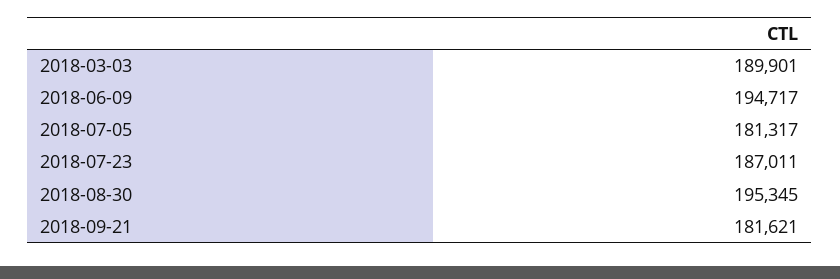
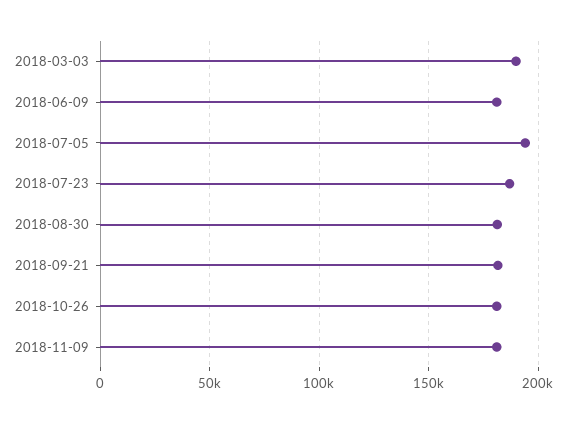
2018-06-09: 194717 -> 180000
2018-07-05: 181317 -> 195000
2018-08-30: 195345 -> 180000
2018-10-26: none -> 180000
2018-11-09: none -> 180000

